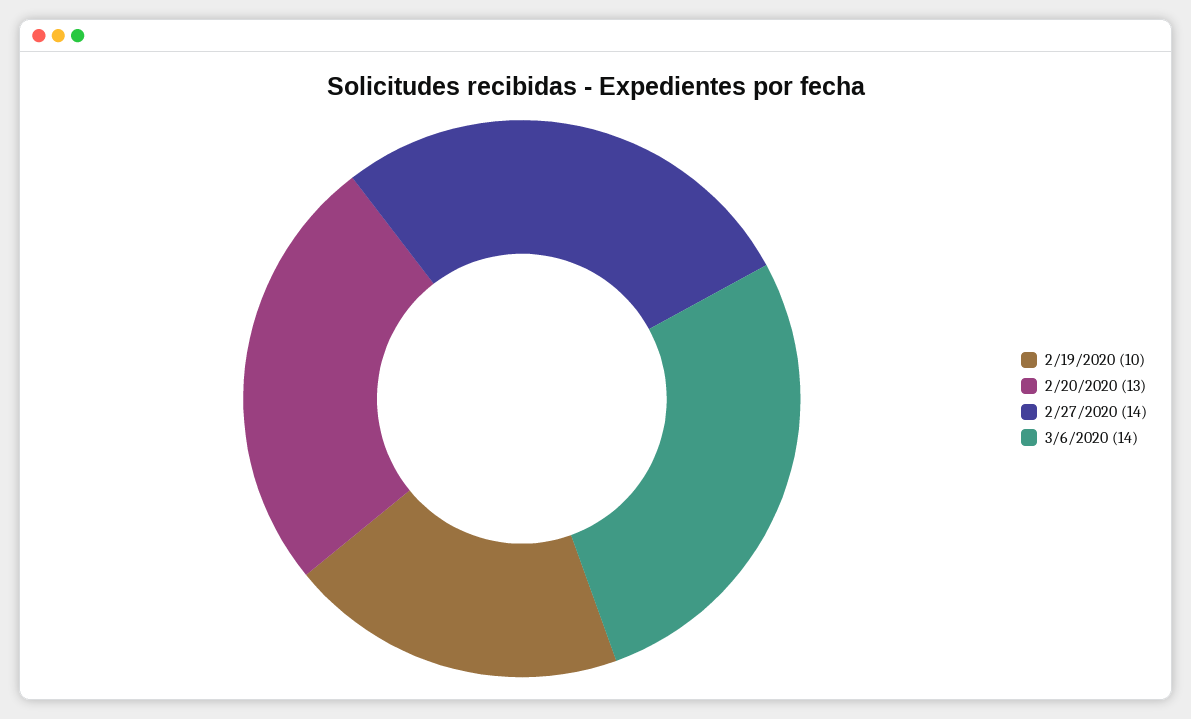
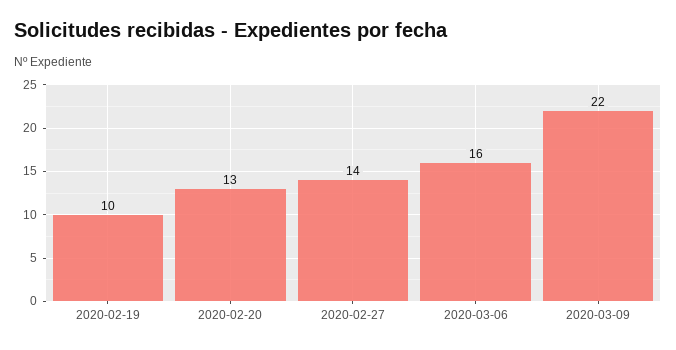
3/6/2020: 14 -> 16
2020-03-09: none -> 22

